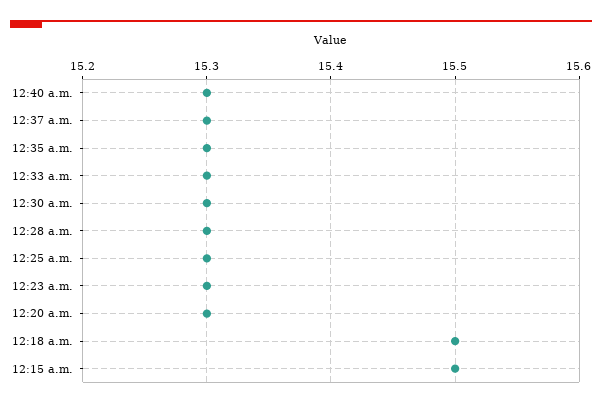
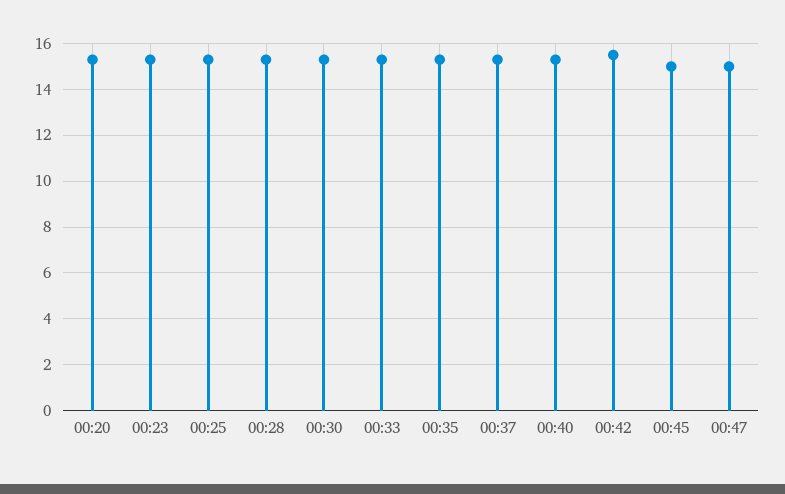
12:18 a.m.: 15.5 -> none
12:15 a.m.: 15.5 -> none
00:42: none -> 15.5
00:45: none -> 15
00:47: none -> 15

